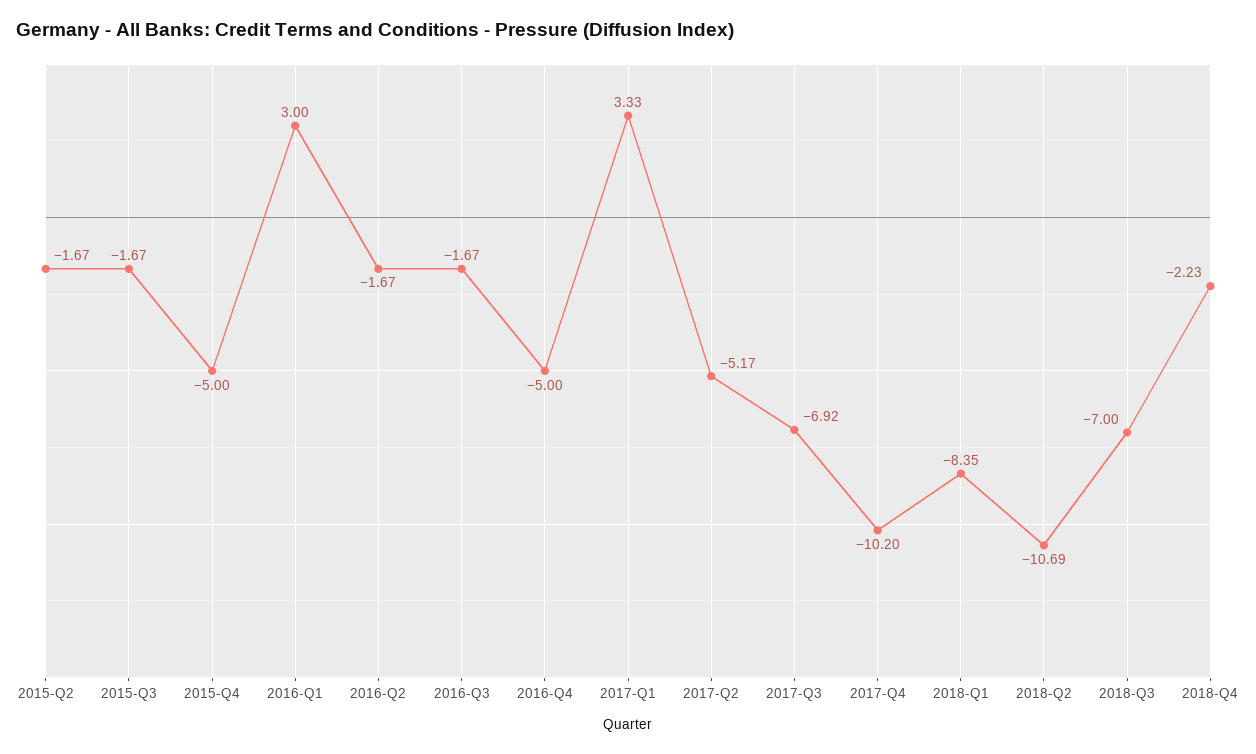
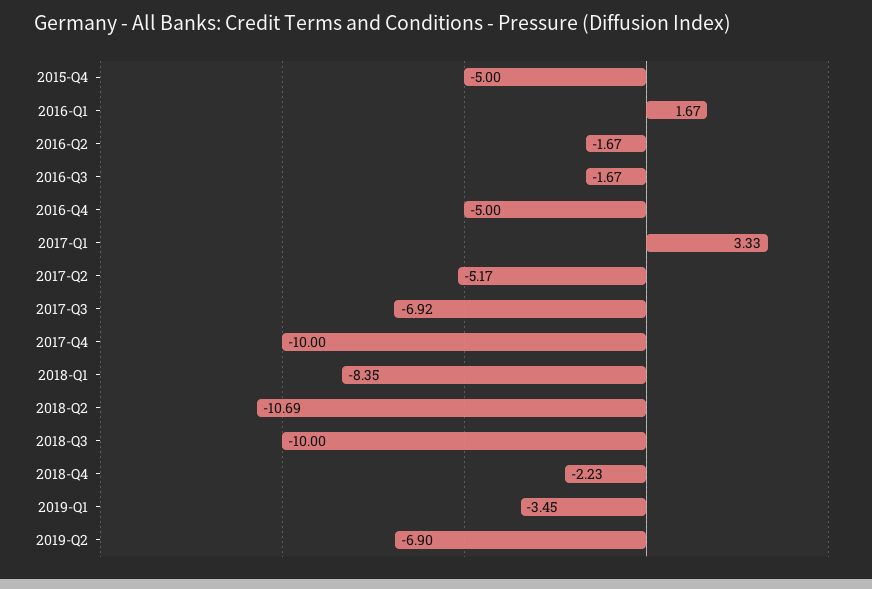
2015-Q2: -1.67 -> none
2015-Q3: -1.67 -> none
2016-Q1: 3 -> 1.67
2017-Q4: -10.2 -> -10
2018-Q3: -7 -> -10
2019-Q1: none -> -3.45
2019-Q2: none -> -6.9

